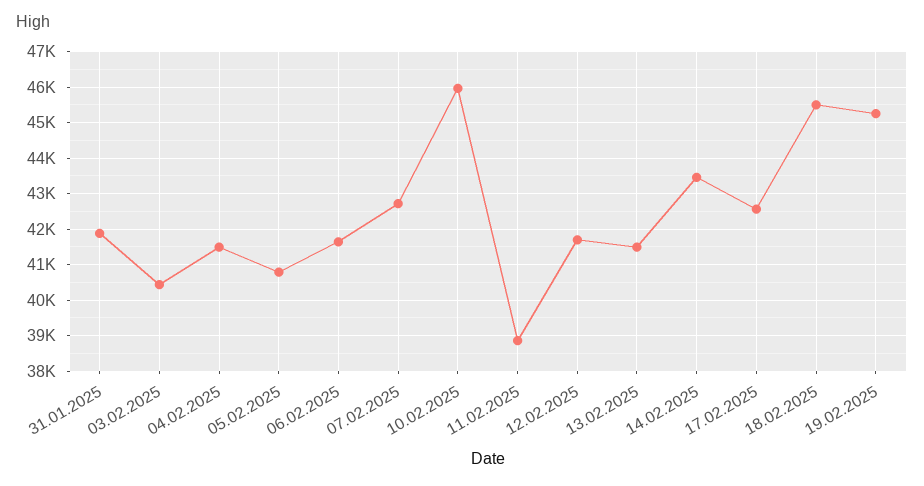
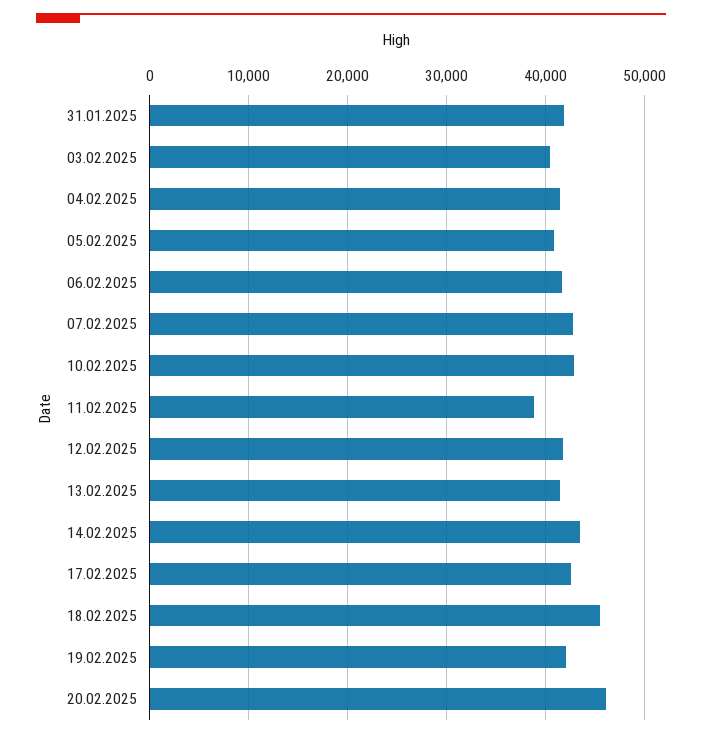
10.02.2025: 46000 -> 43000
19.02.2025: 45200 -> 42000
20.02.2025: none -> 46000

